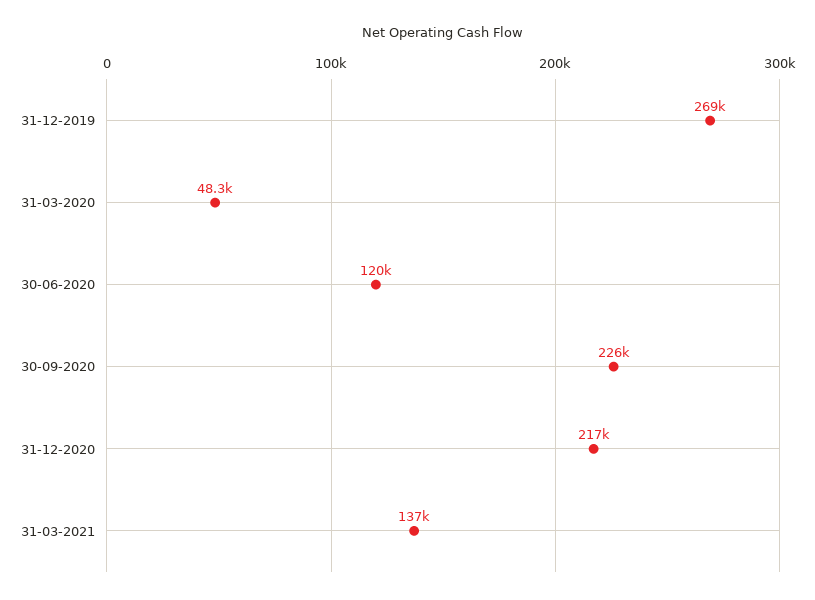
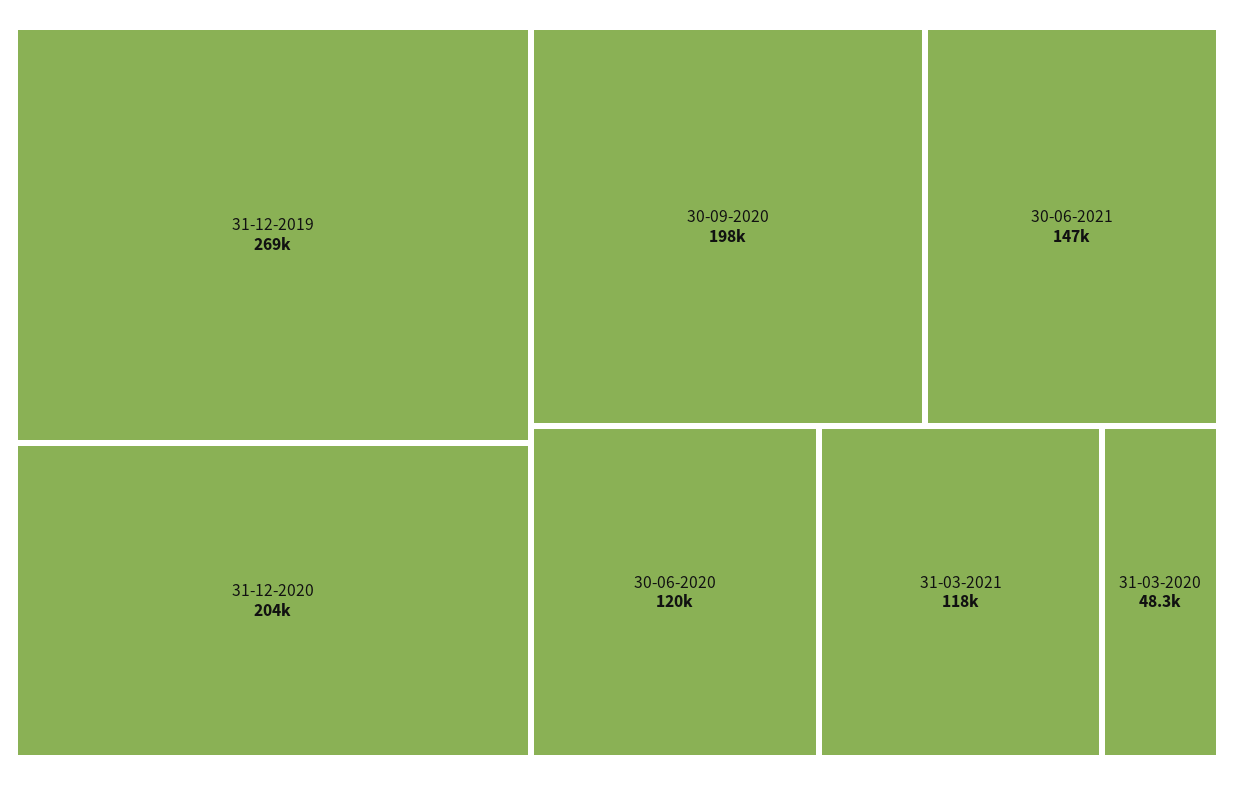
30-09-2020: 226000 -> 198000
31-12-2020: 217000 -> 204000
31-03-2021: 137000 -> 118000
30-06-2021: none -> 147000

